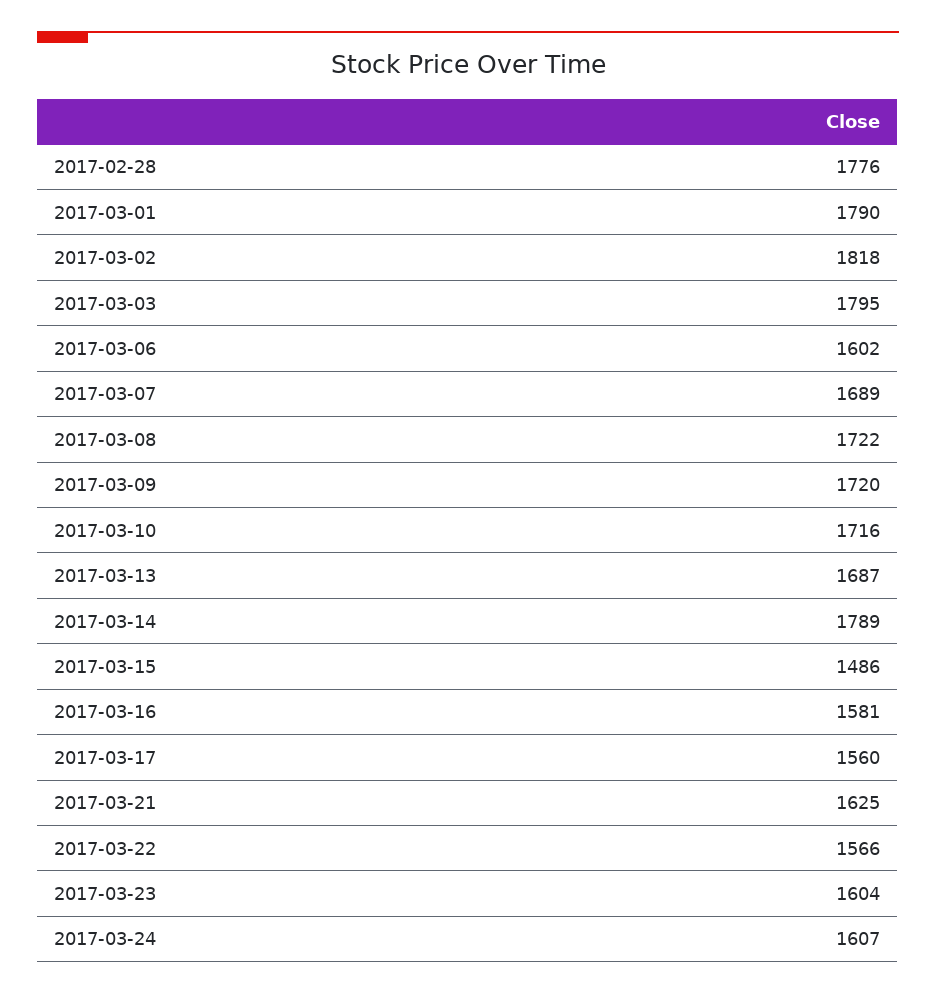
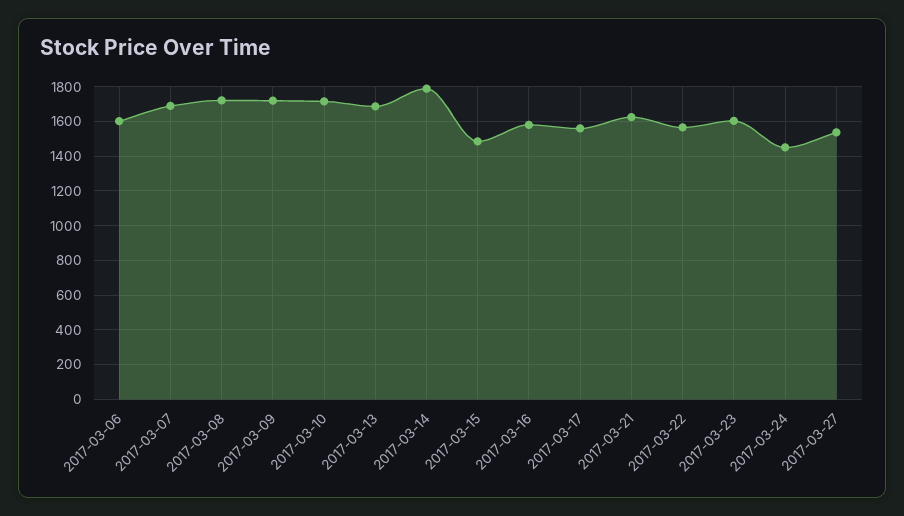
2017-02-28: 1776 -> none
2017-03-01: 1790 -> none
2017-03-02: 1818 -> none
2017-03-03: 1795 -> none
2017-03-24: 1607 -> 1450
2017-03-27: none -> 1550

